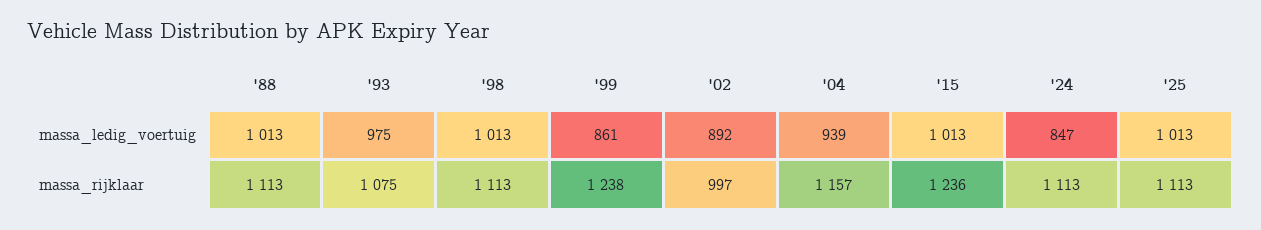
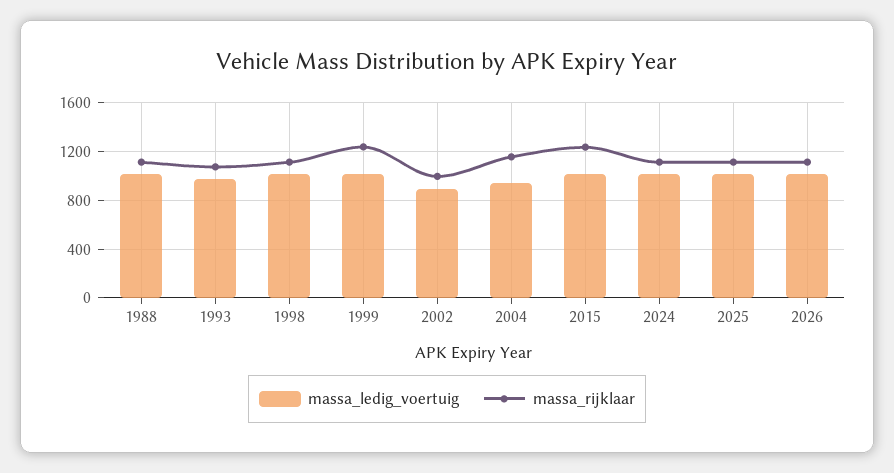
massa_ledig_voertuig, '99: 861 -> 1000
massa_ledig_voertuig, '24: 847 -> 1000
massa_ledig_voertuig, 2026: none -> 1000
massa_rijklaar, 2026: none -> 1100

